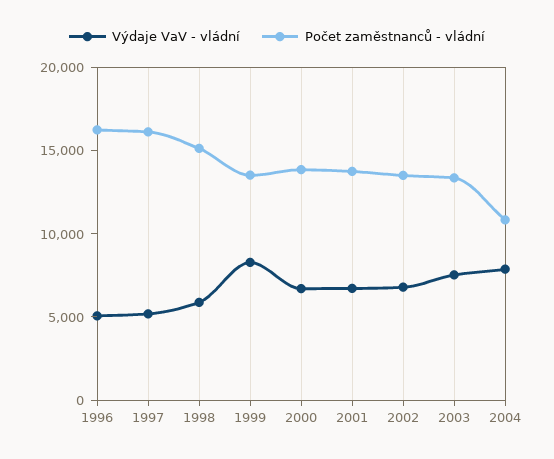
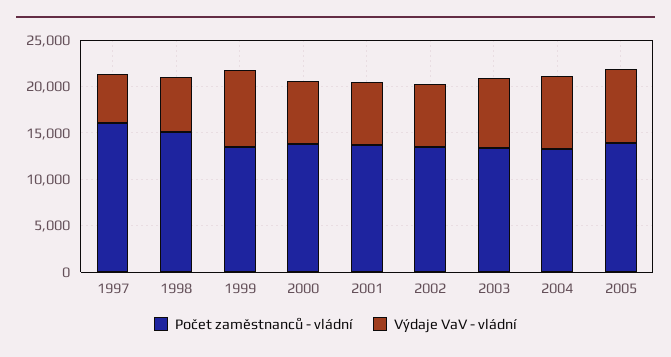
Výdaje VaV - vládní, 1996: 5000 -> none
Počet zaměstnanců - vládní, 1996: 16000 -> none
Počet zaměstnanců - vládní, 2004: 11000 -> 13000
Počet zaměstnanců - vládní, 2005: none -> 14000
Výdaje VaV - vládní, 2005: none -> 8000

